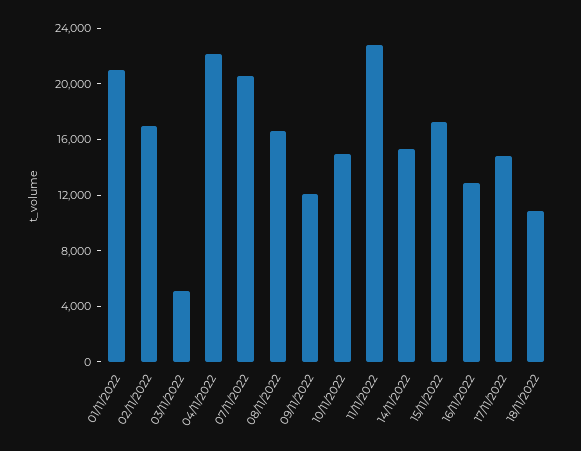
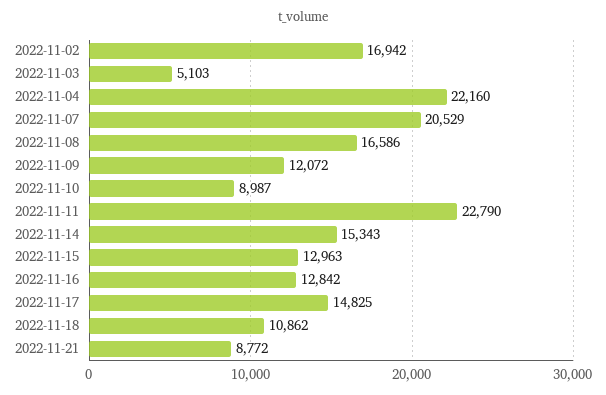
01/11/2022: 21000 -> none
10/11/2022: 15000 -> 8987
15/11/2022: 17000 -> 12963
2022-11-21: none -> 8772

